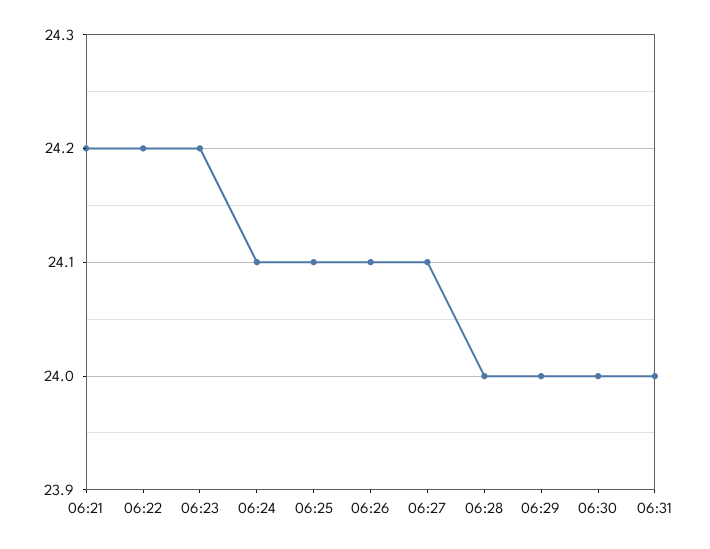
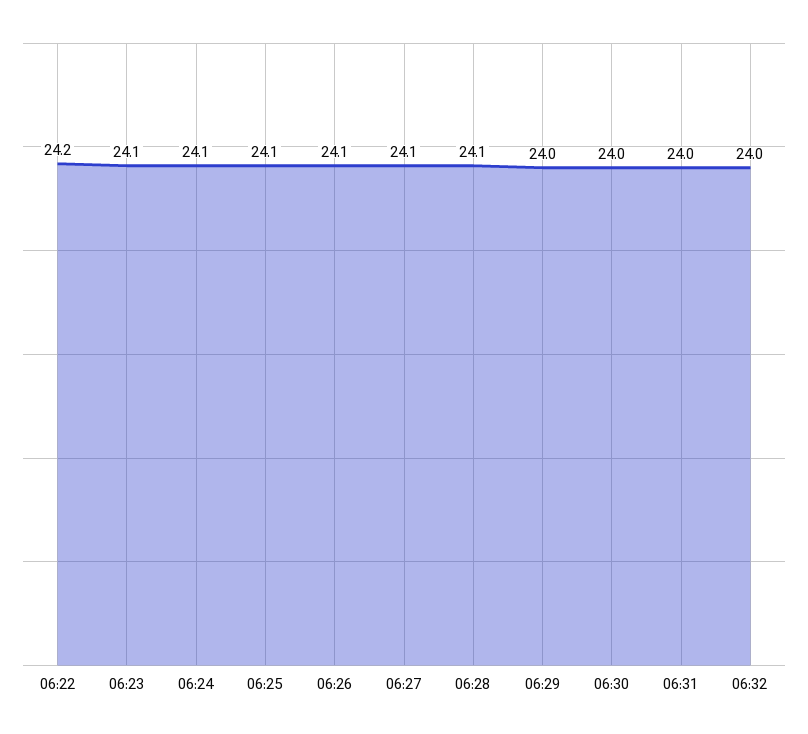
06:21: 24.2 -> none
06:23: 24.2 -> 24.1
06:28: 24 -> 24.1
06:32: none -> 24

